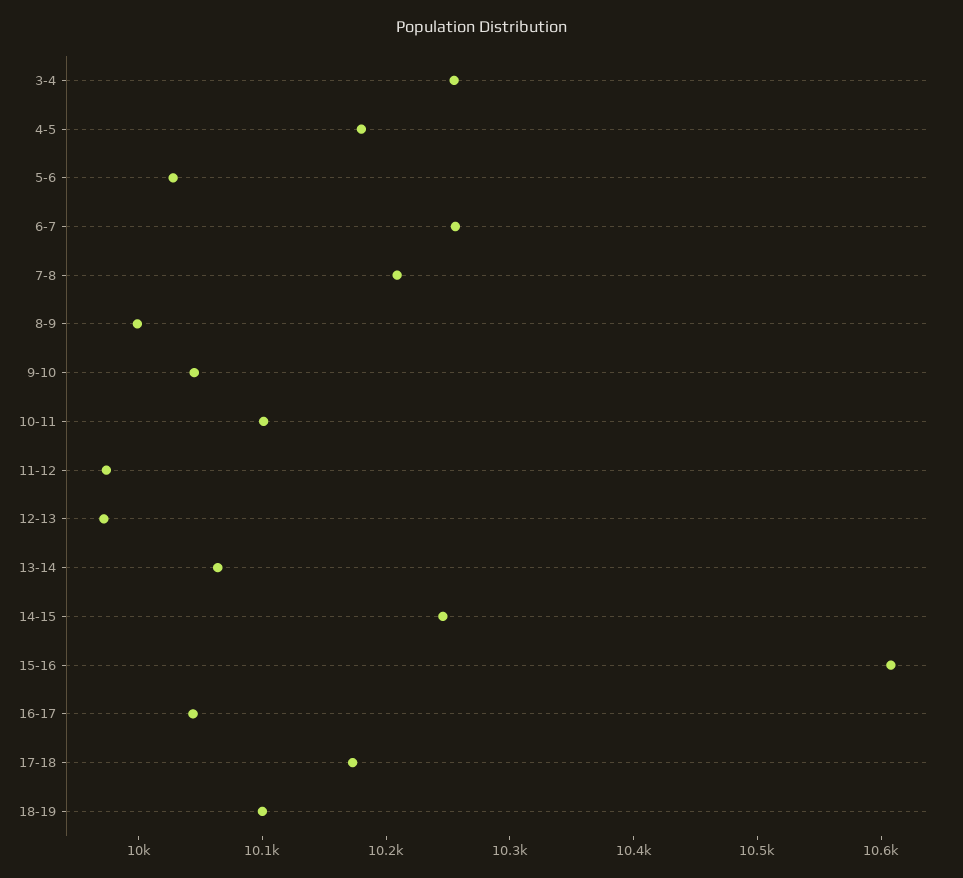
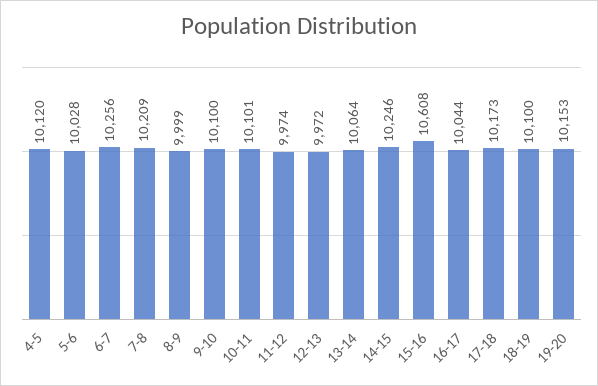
3-4: 10260 -> none
4-5: 10180 -> 10120
9-10: 10040 -> 10100
19-20: none -> 10153

